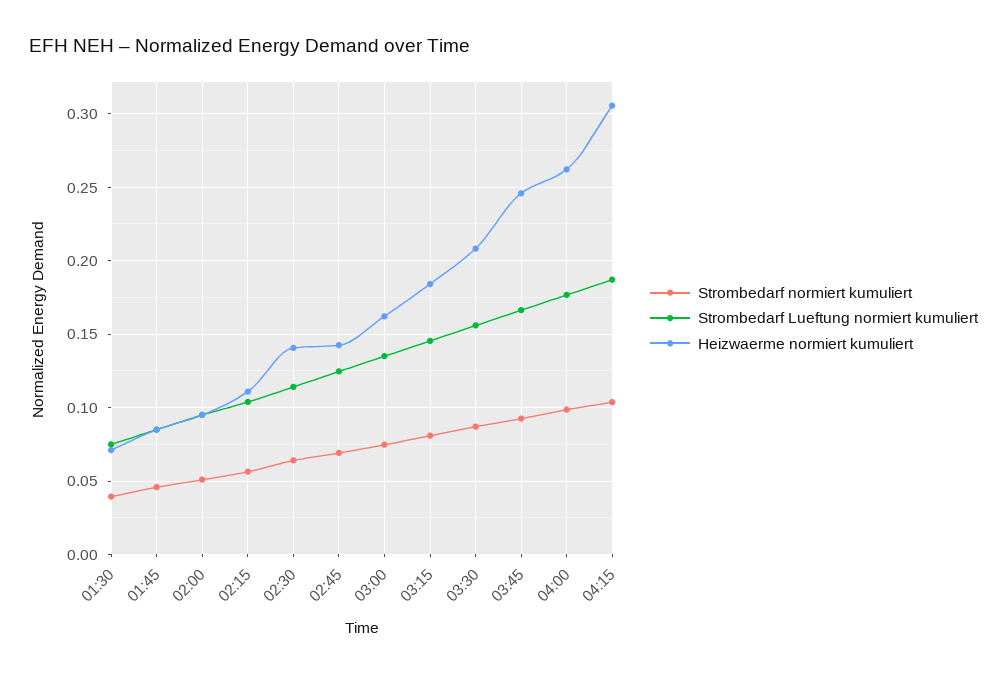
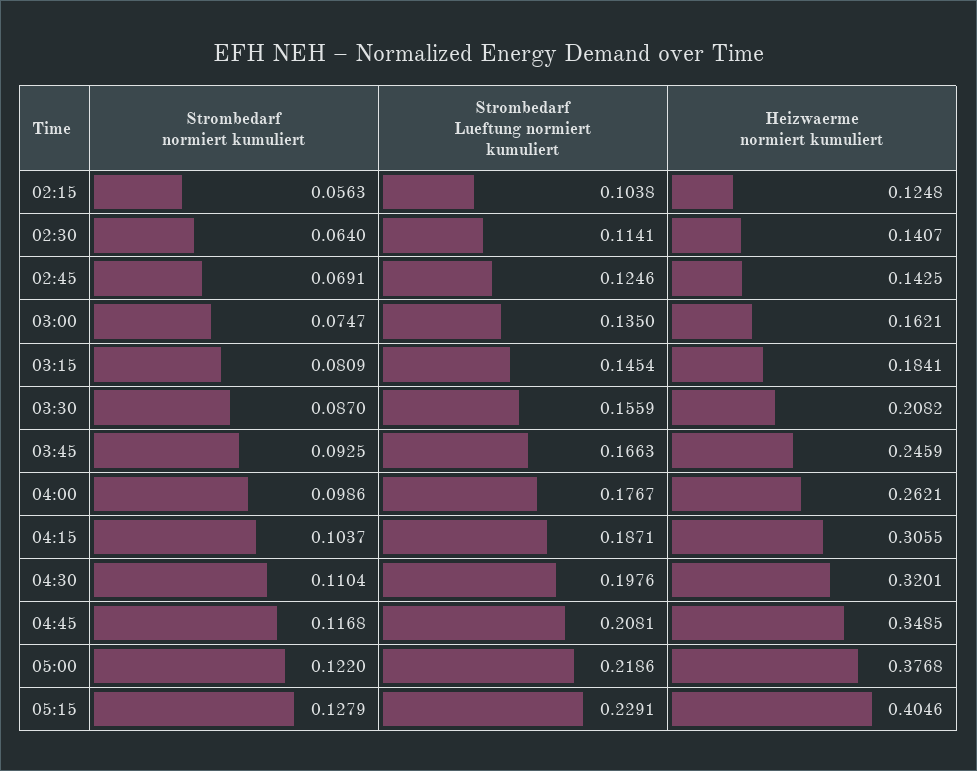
Strombedarf normiert kumuliert, 01:30: 0.04 -> none
Strombedarf Lueftung normiert kumuliert, 01:30: 0.075 -> none
Heizwaerme normiert kumuliert, 01:30: 0.07 -> none
Strombedarf normiert kumuliert, 01:45: 0.045 -> none
Strombedarf Lueftung normiert kumuliert, 01:45: 0.085 -> none
Heizwaerme normiert kumuliert, 01:45: 0.085 -> none
Strombedarf normiert kumuliert, 02:00: 0.05 -> none
Strombedarf Lueftung normiert kumuliert, 02:00: 0.095 -> none
Heizwaerme normiert kumuliert, 02:00: 0.095 -> none
Heizwaerme normiert kumuliert, 02:15: 0.11 -> 0.1248
Strombedarf normiert kumuliert, 04:30: none -> 0.1104
Strombedarf Lueftung normiert kumuliert, 04:30: none -> 0.1976
Heizwaerme normiert kumuliert, 04:30: none -> 0.3201
Strombedarf normiert kumuliert, 04:45: none -> 0.1168
Strombedarf Lueftung normiert kumuliert, 04:45: none -> 0.2081
Heizwaerme normiert kumuliert, 04:45: none -> 0.3485
Strombedarf normiert kumuliert, 05:00: none -> 0.122
Strombedarf Lueftung normiert kumuliert, 05:00: none -> 0.2186
Heizwaerme normiert kumuliert, 05:00: none -> 0.3768
Strombedarf normiert kumuliert, 05:15: none -> 0.1279
Strombedarf Lueftung normiert kumuliert, 05:15: none -> 0.2291
Heizwaerme normiert kumuliert, 05:15: none -> 0.4046

